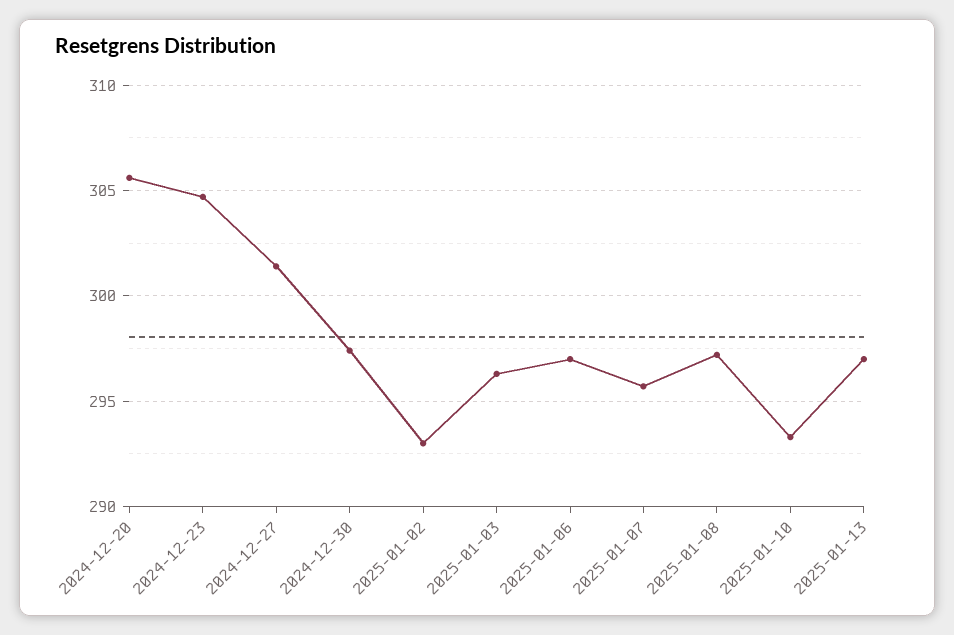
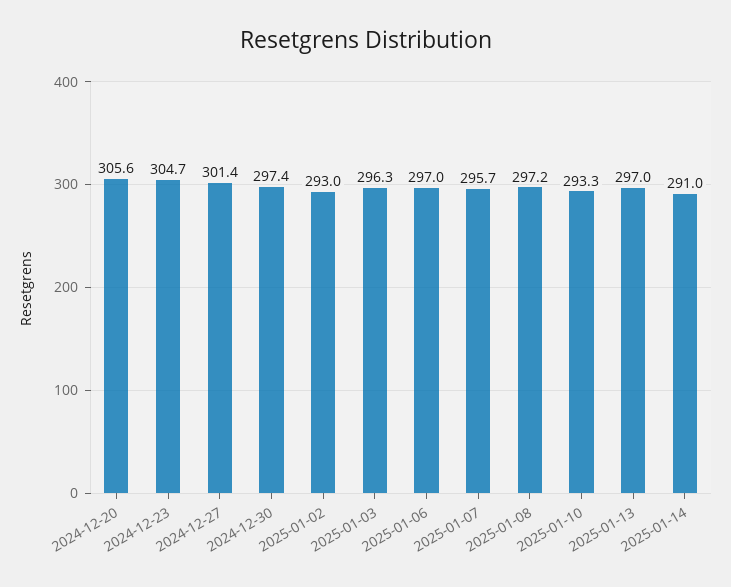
2025-01-14: none -> 291

